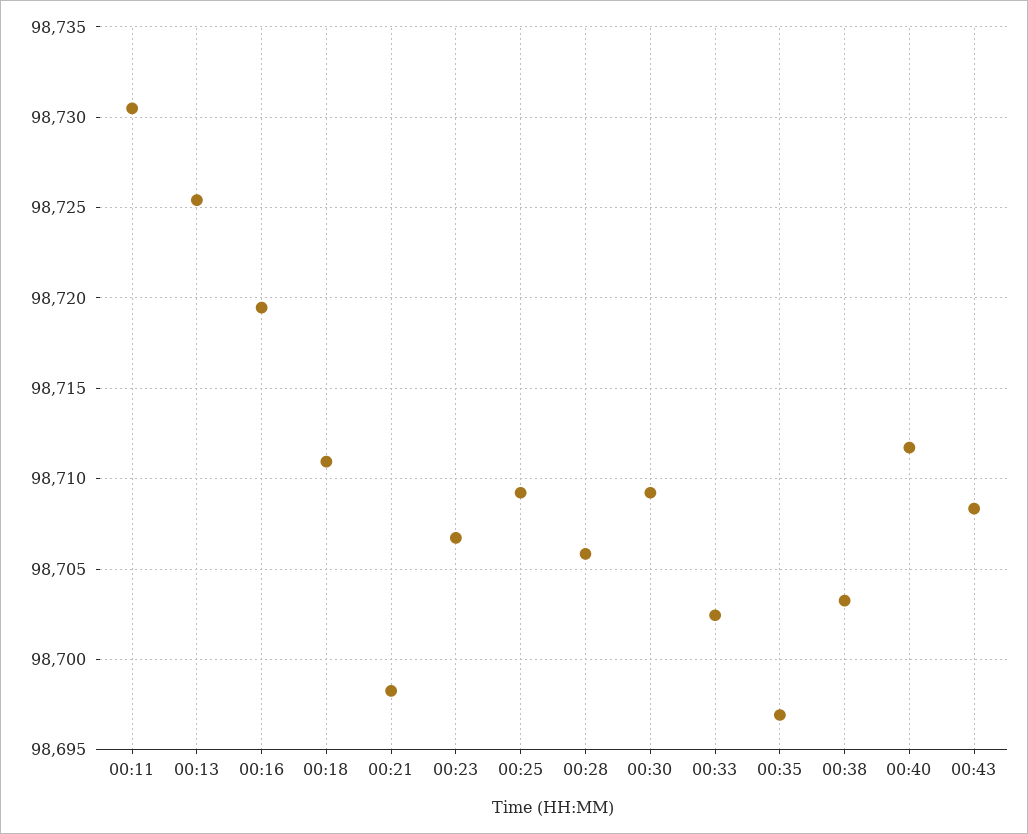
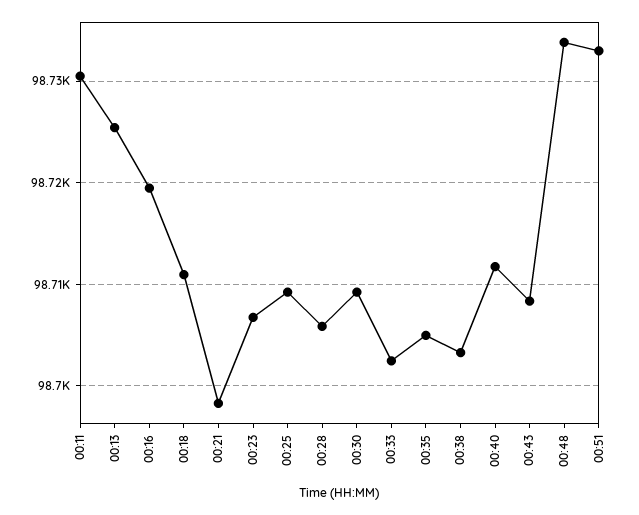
00:35: 98697 -> 98705
00:48: none -> 98734
00:51: none -> 98733

